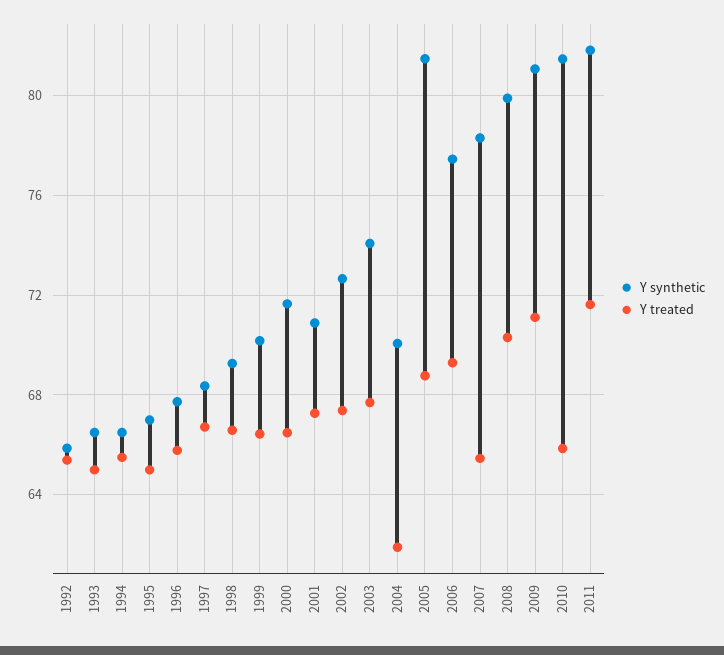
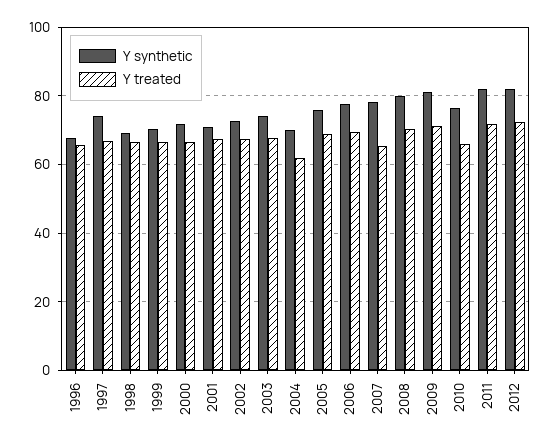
Y synthetic, 1992: 66 -> none
Y treated, 1992: 65.5 -> none
Y synthetic, 1993: 66.5 -> none
Y treated, 1993: 65 -> none
Y synthetic, 1994: 66.5 -> none
Y treated, 1994: 65.5 -> none
Y synthetic, 1995: 67 -> none
Y treated, 1995: 65 -> none
Y synthetic, 1997: 68.5 -> 74
Y synthetic, 2005: 81.5 -> 76
Y synthetic, 2010: 81.5 -> 76
Y synthetic, 2012: none -> 82
Y treated, 2012: none -> 72

